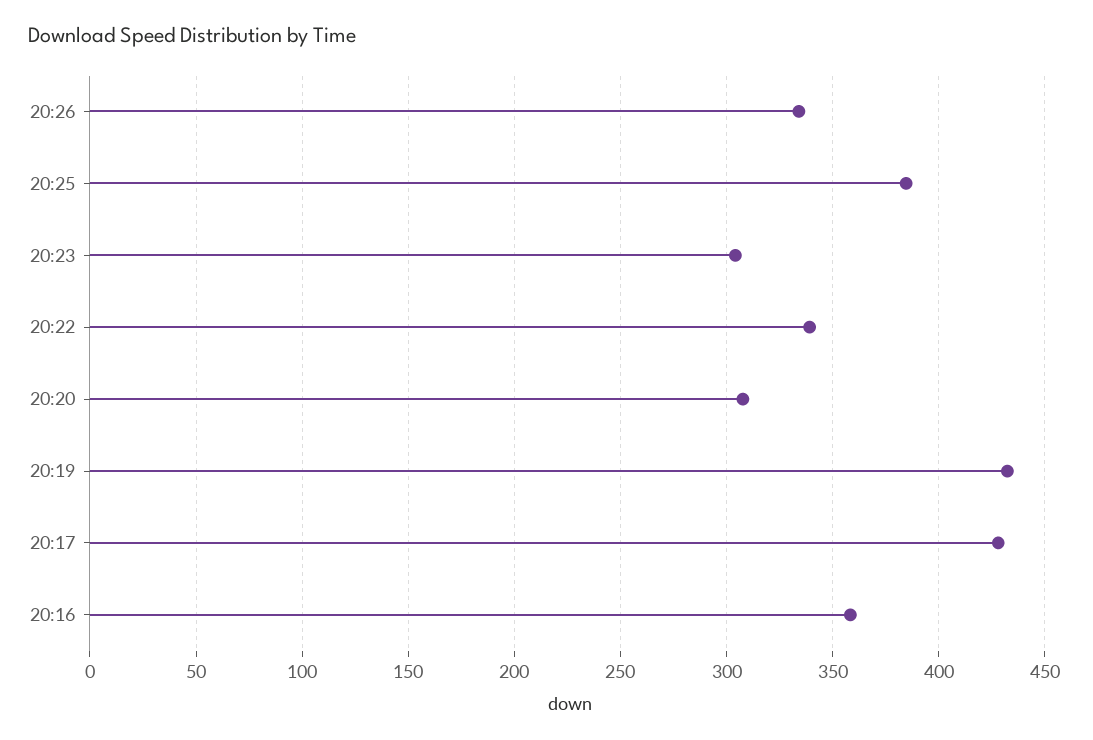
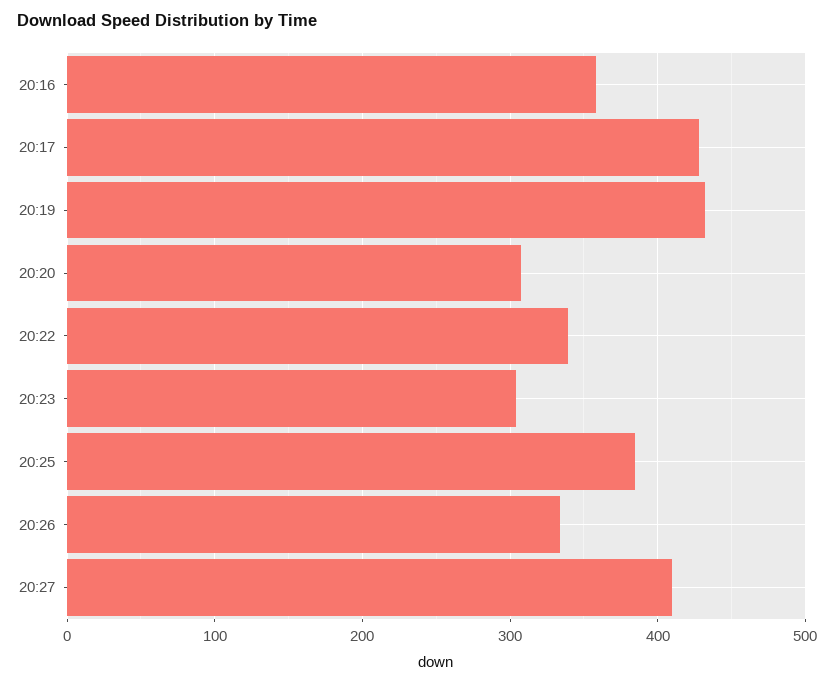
20:27: none -> 410

